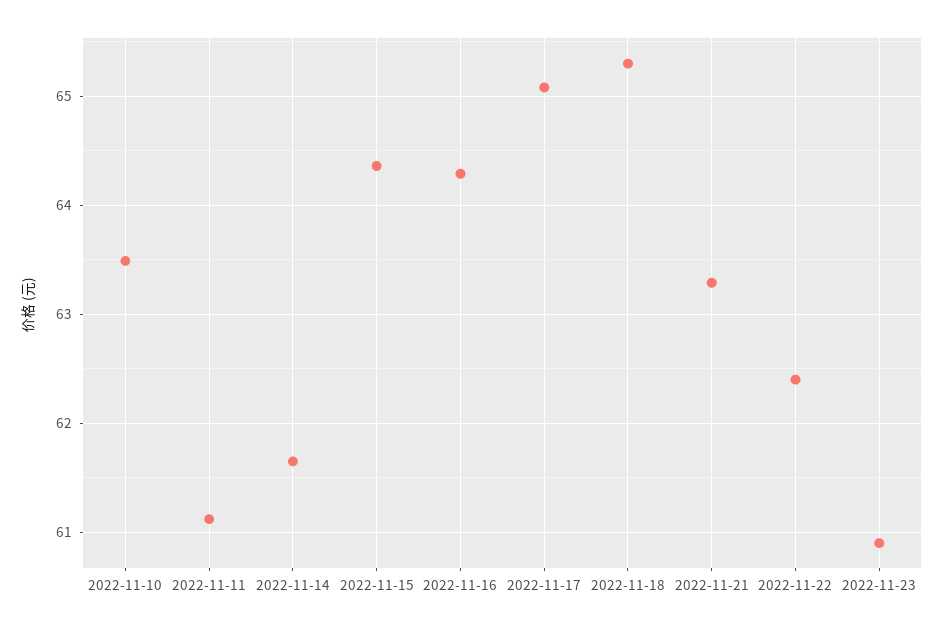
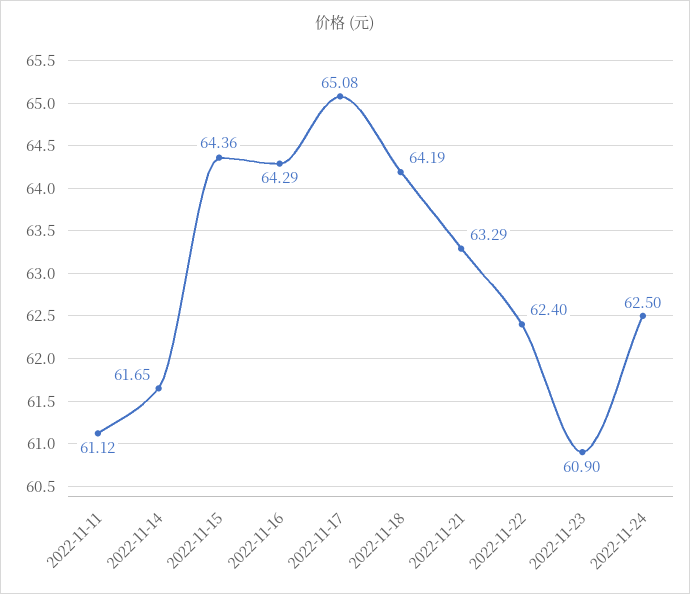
2022-11-10: 63.5 -> none
2022-11-18: 65.3 -> 64.19
2022-11-24: none -> 62.5

